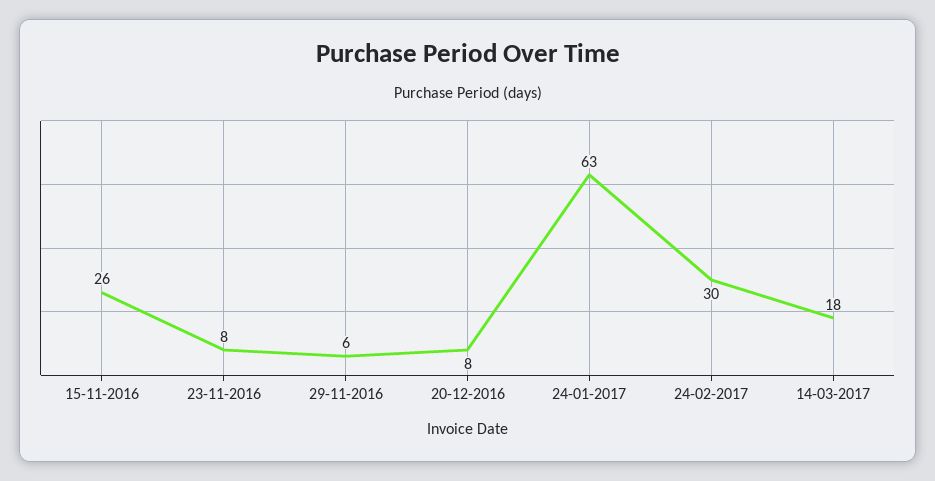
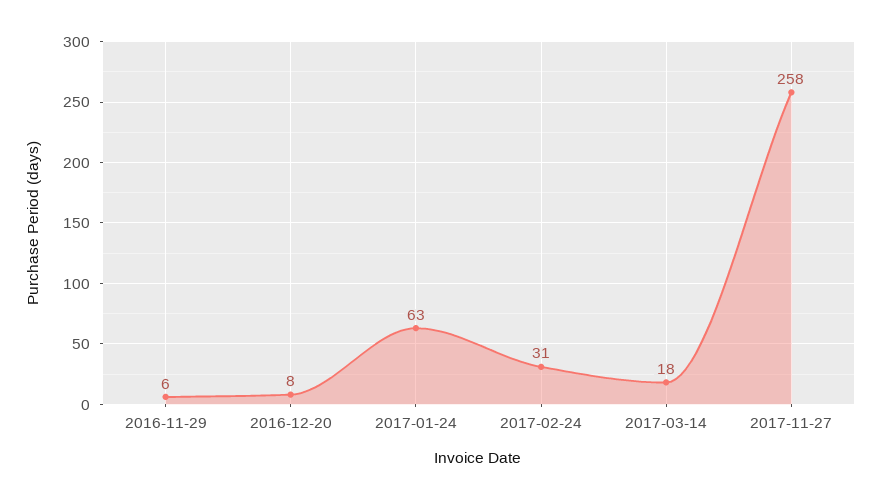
15-11-2016: 26 -> none
23-11-2016: 8 -> none
24-02-2017: 30 -> 31
2017-11-27: none -> 258

